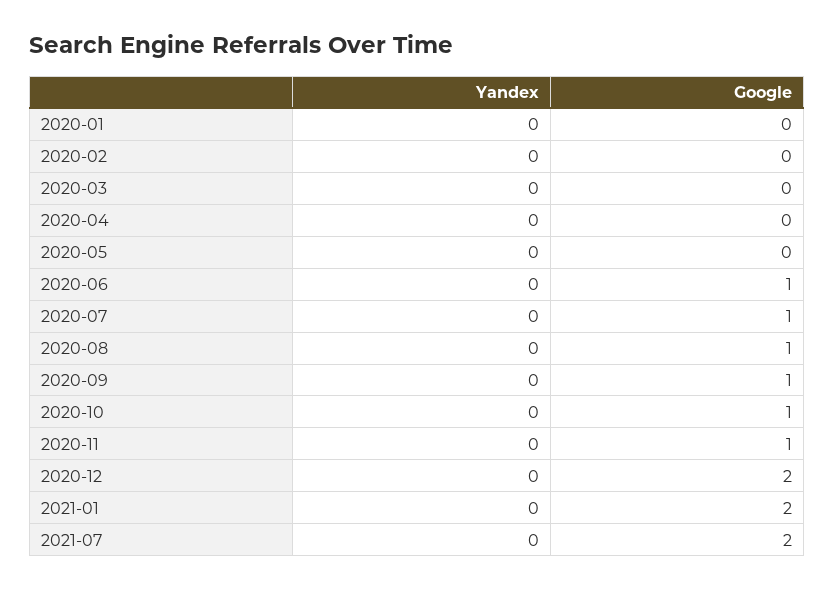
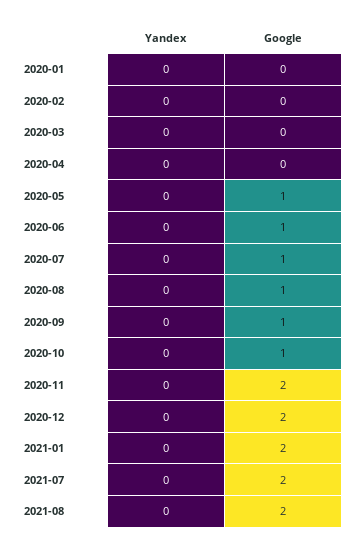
Google, 2020-05: 0 -> 1
Google, 2020-11: 1 -> 2
Yandex, 2021-08: none -> 0
Google, 2021-08: none -> 2

